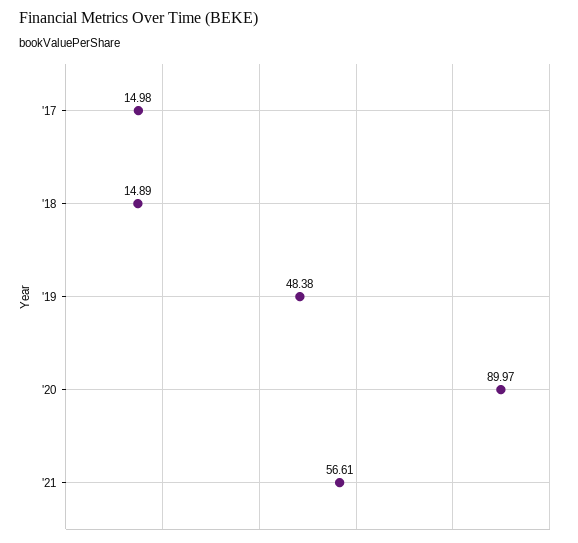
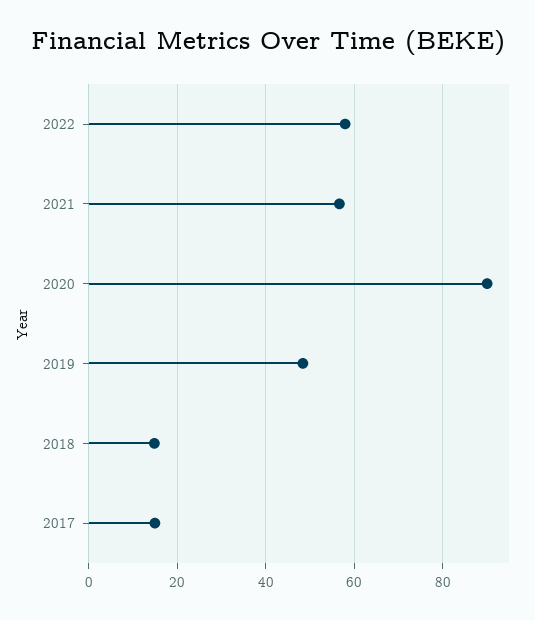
2022: none -> 58

